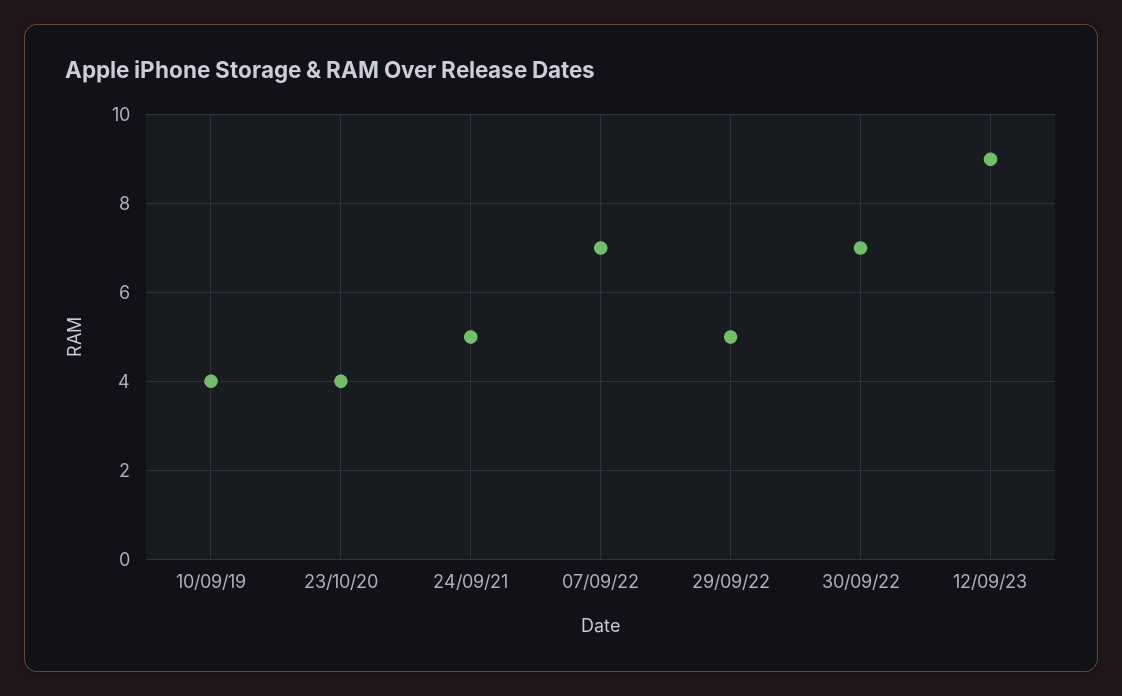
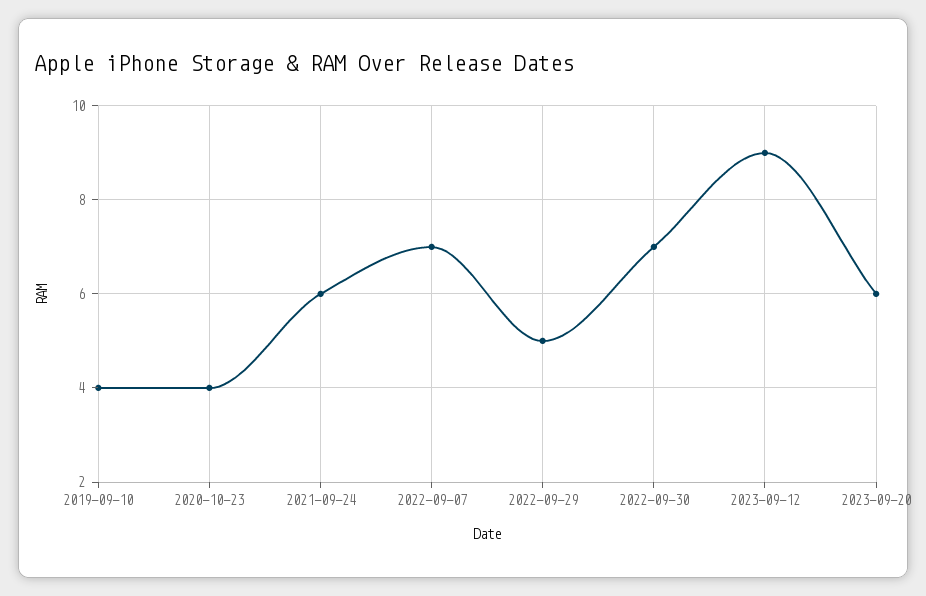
24/09/21: 5 -> 6
2023-09-20: none -> 6

